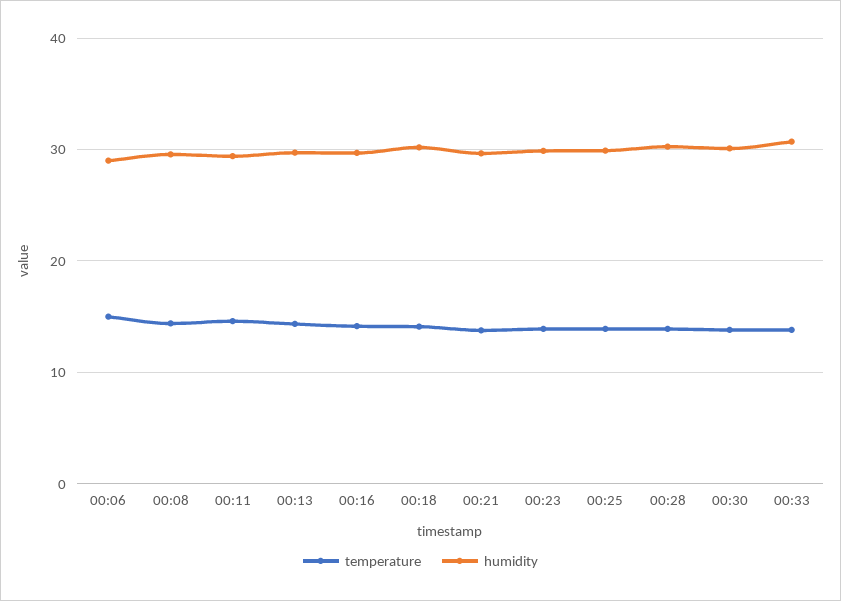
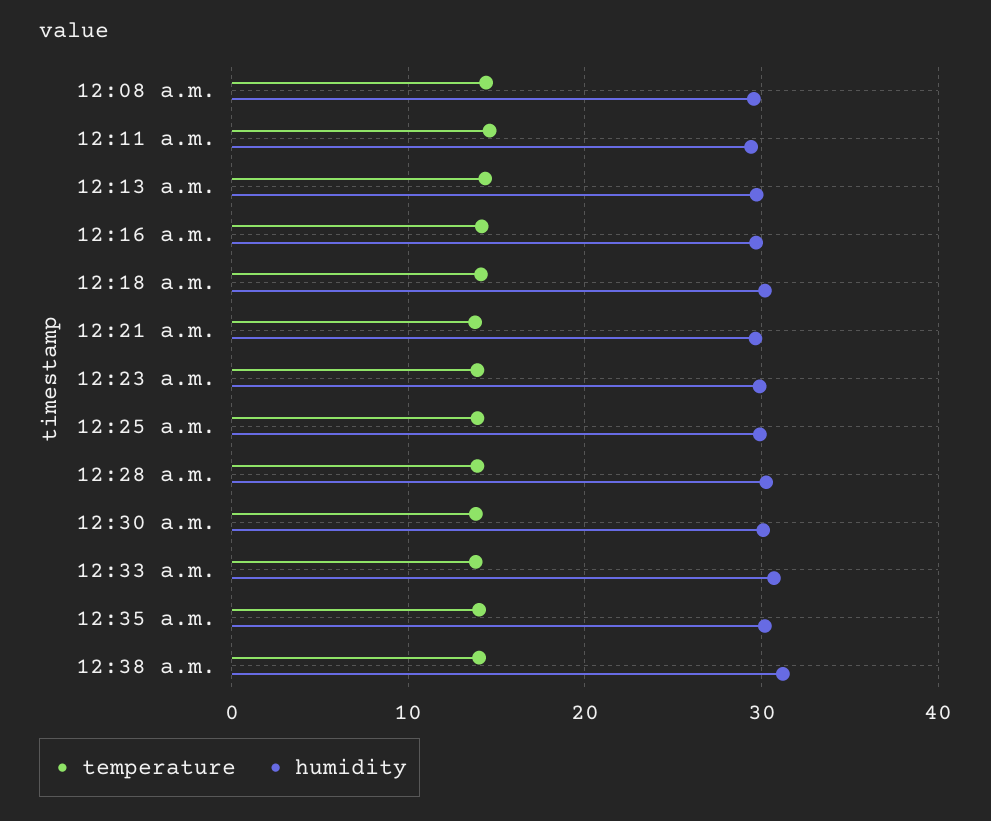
temperature, 00:06: 15 -> none
humidity, 00:06: 29 -> none
temperature, 12:35 a.m.: none -> 14
humidity, 12:35 a.m.: none -> 30
temperature, 12:38 a.m.: none -> 14
humidity, 12:38 a.m.: none -> 31

